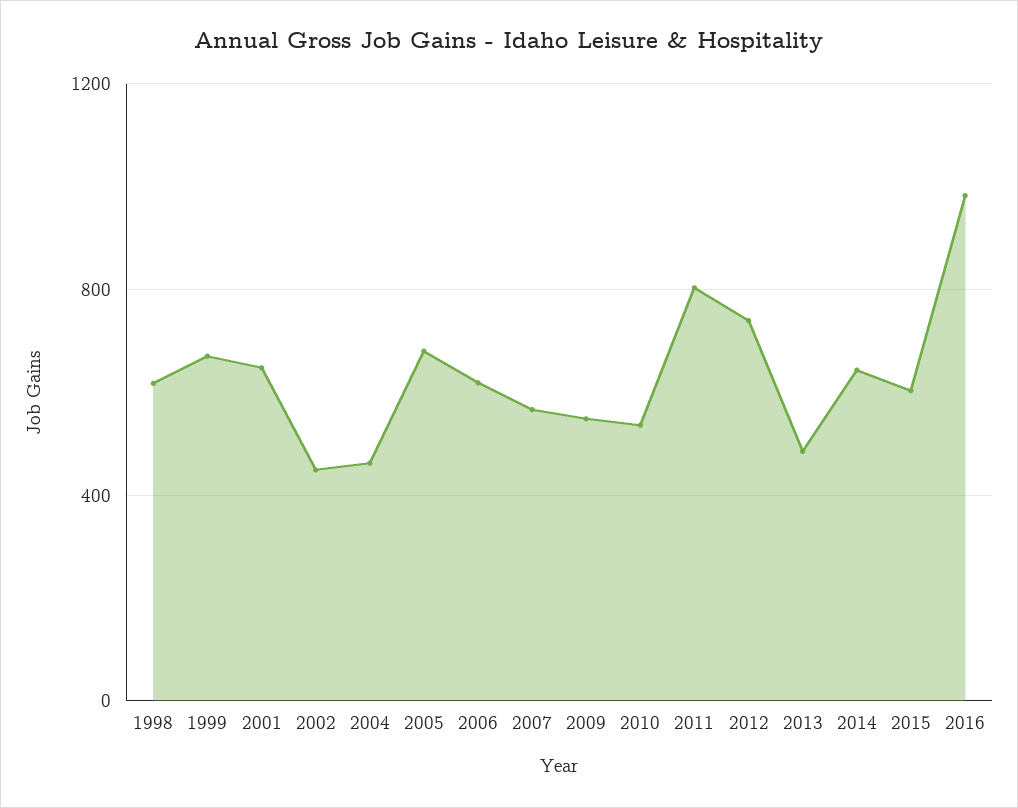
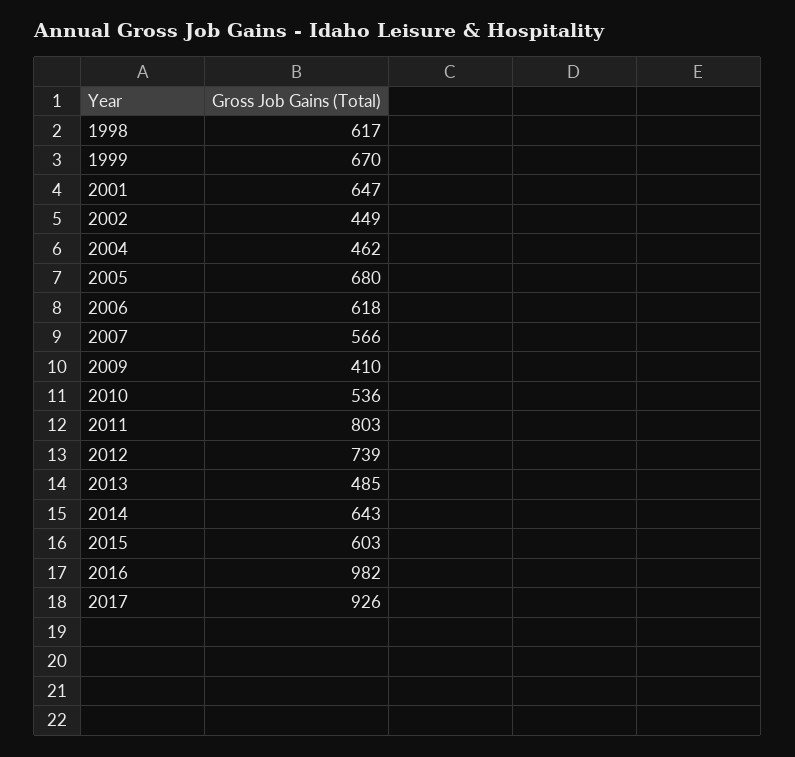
2009: 550 -> 410
2017: none -> 926

